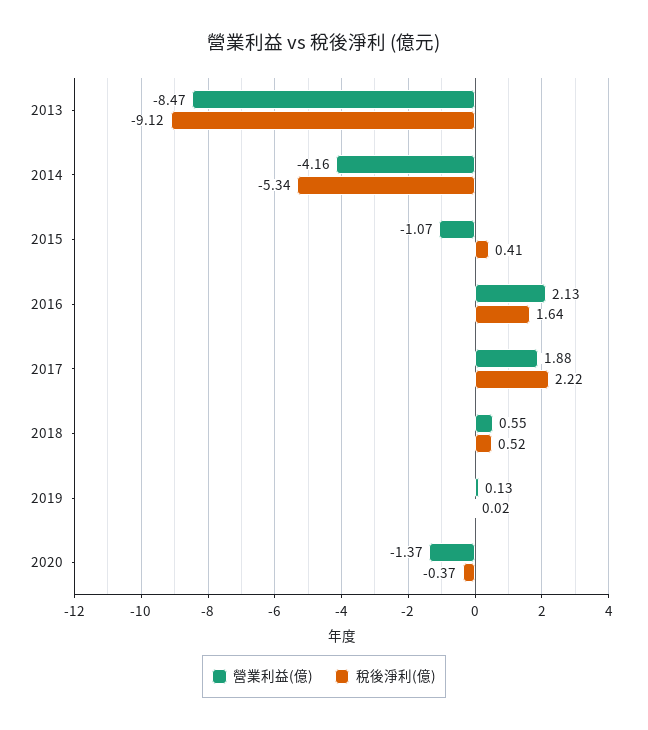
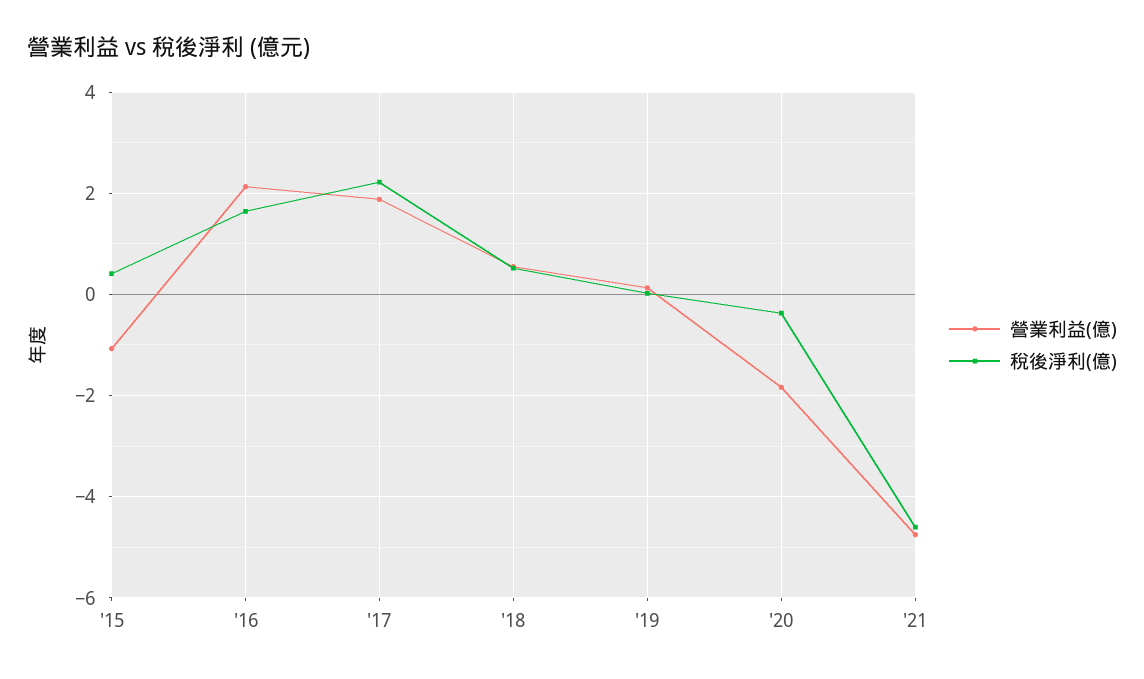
營業利益(億), 2013: -8.47 -> none
稅後淨利(億), 2013: -9.12 -> none
營業利益(億), 2014: -4.16 -> none
稅後淨利(億), 2014: -5.34 -> none
營業利益(億), 2020: -1.37 -> -1.8
營業利益(億), '21: none -> -4.8
稅後淨利(億), '21: none -> -4.6

